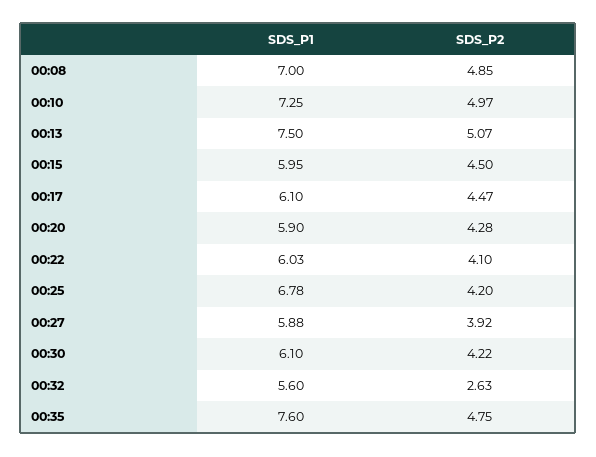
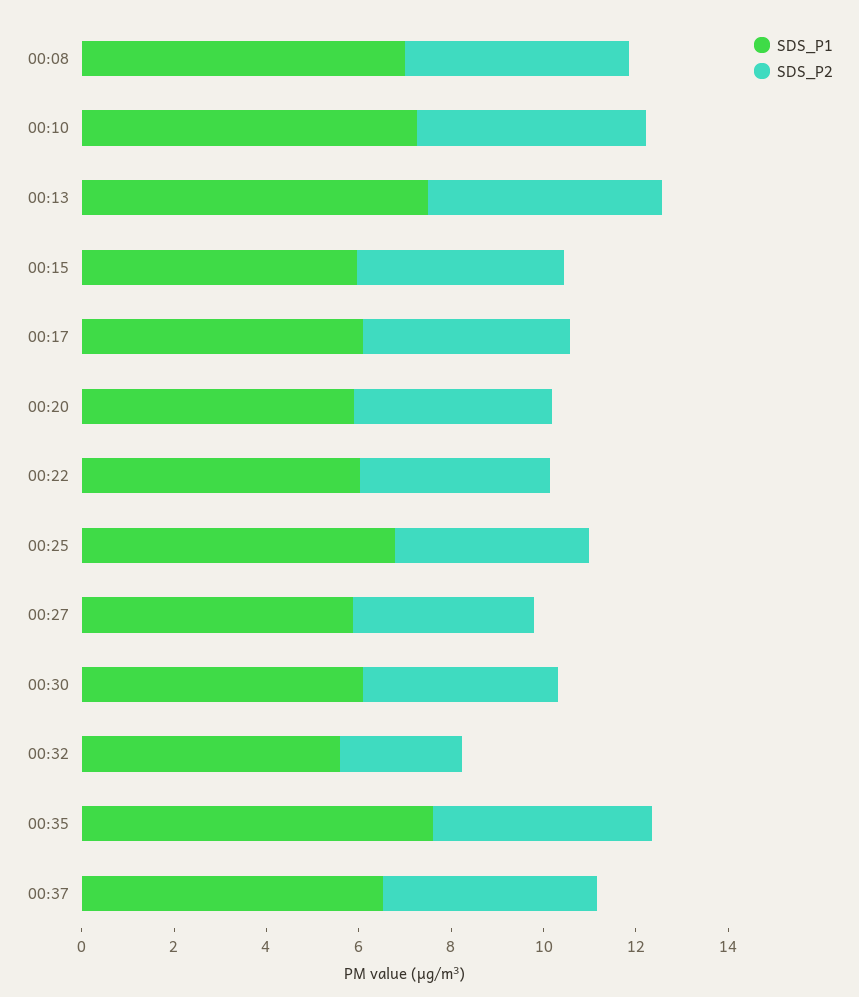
SDS_P1, 00:37: none -> 6.5
SDS_P2, 00:37: none -> 4.5

